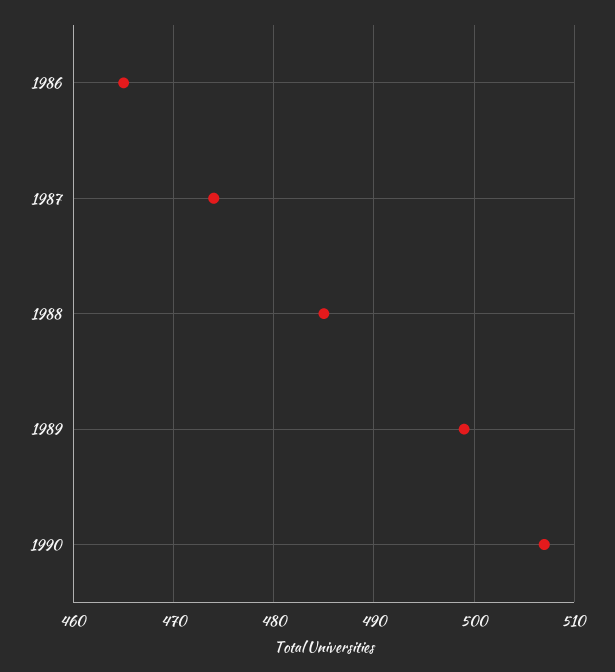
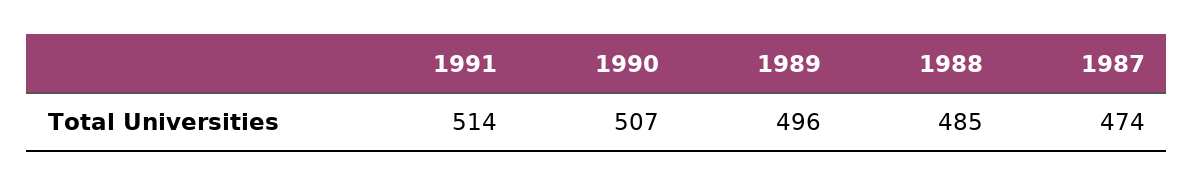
1986: 465 -> none
1989: 499 -> 496
1991: none -> 514

